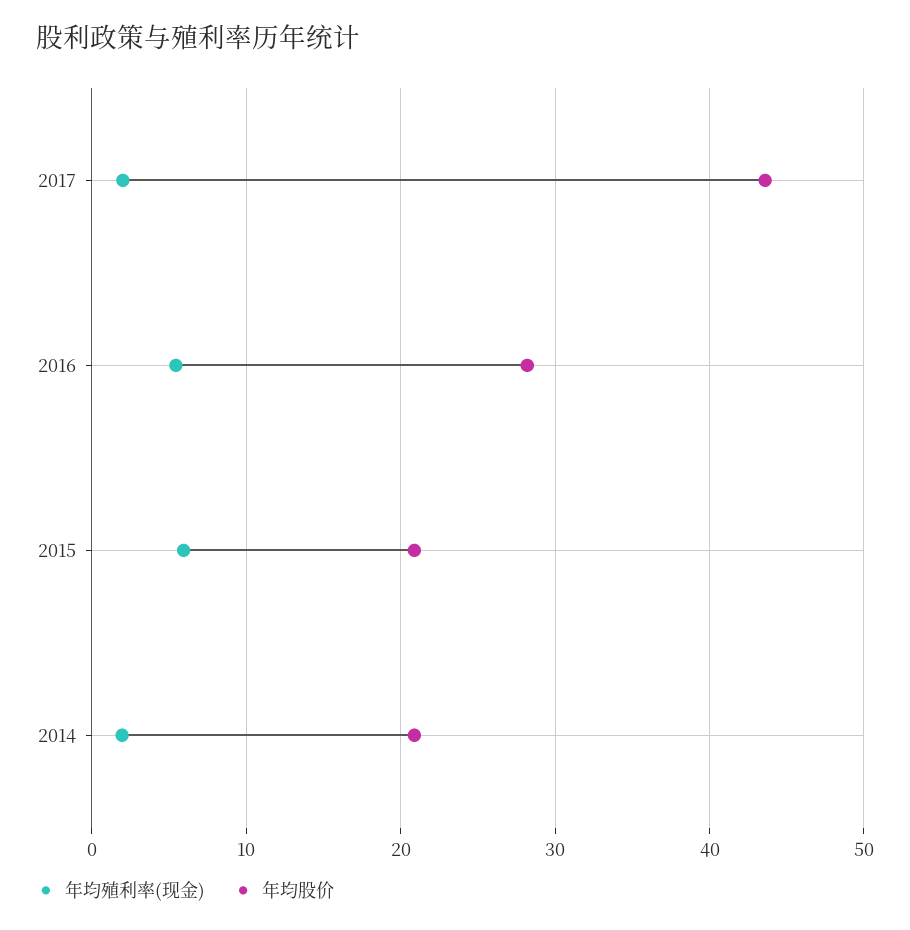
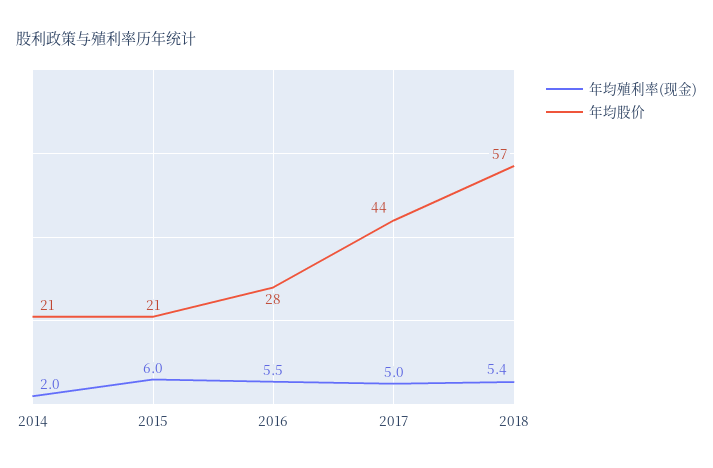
年均殖利率(现金), 2017: 2 -> 5
年均殖利率(现金), 2018: none -> 5.4
年均股价, 2018: none -> 57

